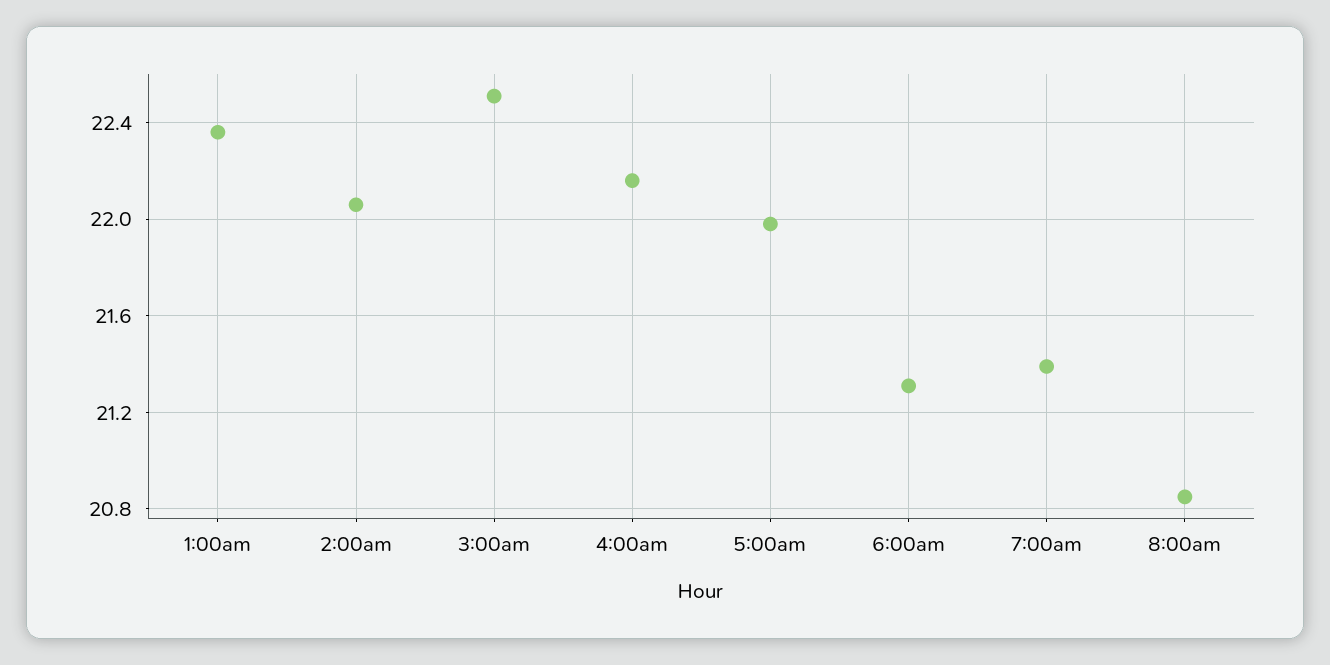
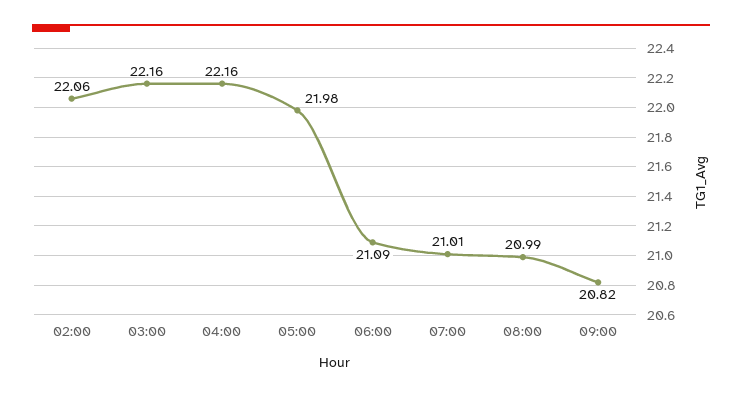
1:00am: 22.35 -> none
3:00am: 22.5 -> 22.16
6:00am: 21.3 -> 21.09
7:00am: 21.4 -> 21.01
8:00am: 20.85 -> 20.99
09:00: none -> 20.82

